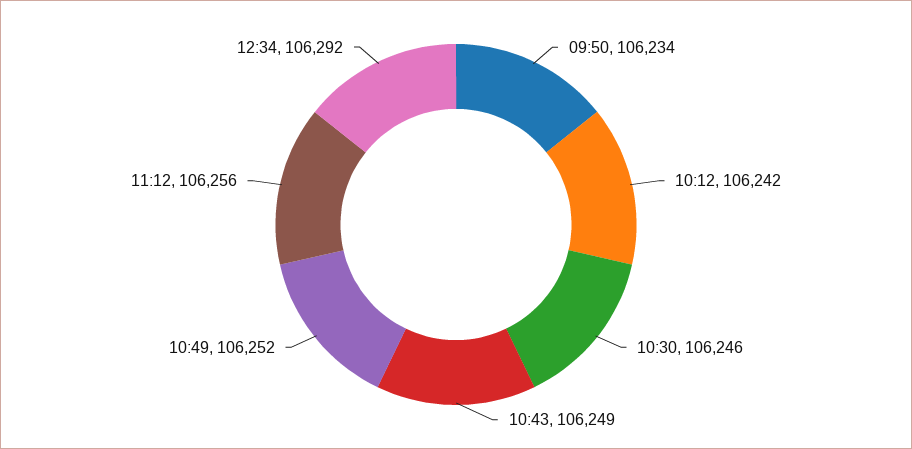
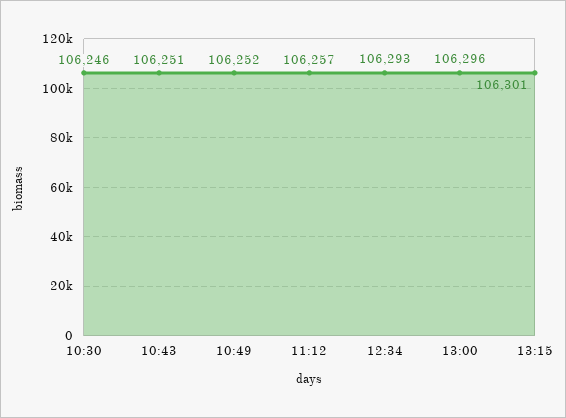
09:50: 106234 -> none
10:12: 106242 -> none
10:43: 106249 -> 106251
11:12: 106256 -> 106257
12:34: 106292 -> 106293
13:00: none -> 106296
13:15: none -> 106301

